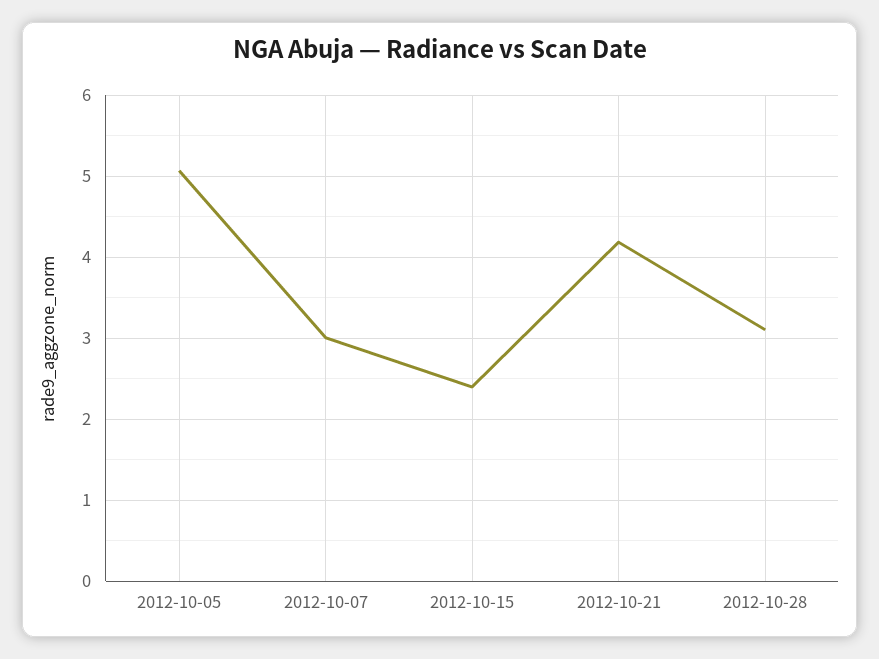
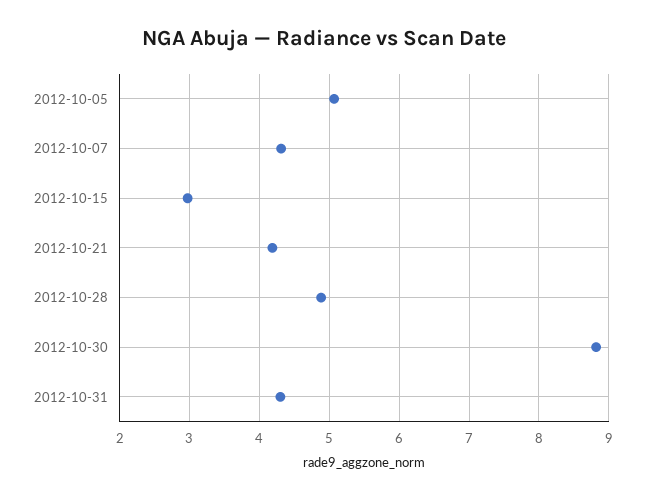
2012-10-07: 3 -> 4.3
2012-10-15: 2.4 -> 3
2012-10-28: 3.1 -> 4.9
2012-10-30: none -> 8.8
2012-10-31: none -> 4.3

